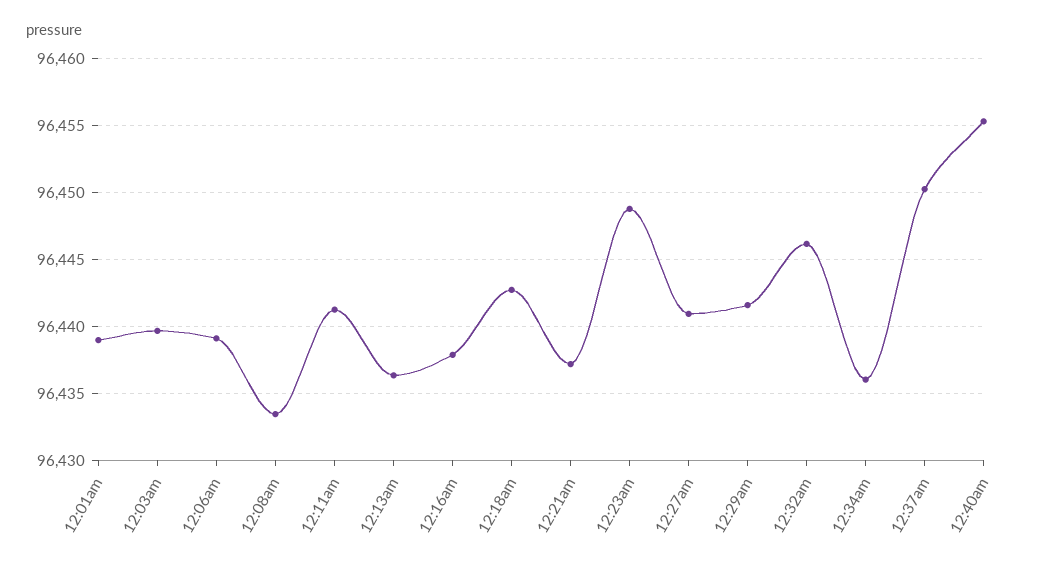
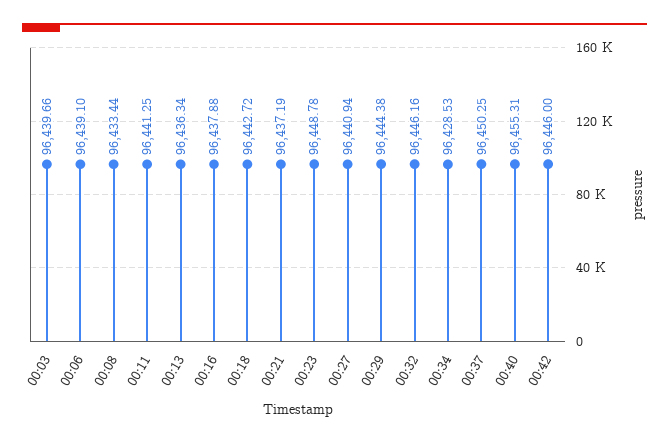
12:01am: 96439 -> none
12:29am: 96441.5 -> 96444.38
12:34am: 96436 -> 96428.53
00:42: none -> 96446

